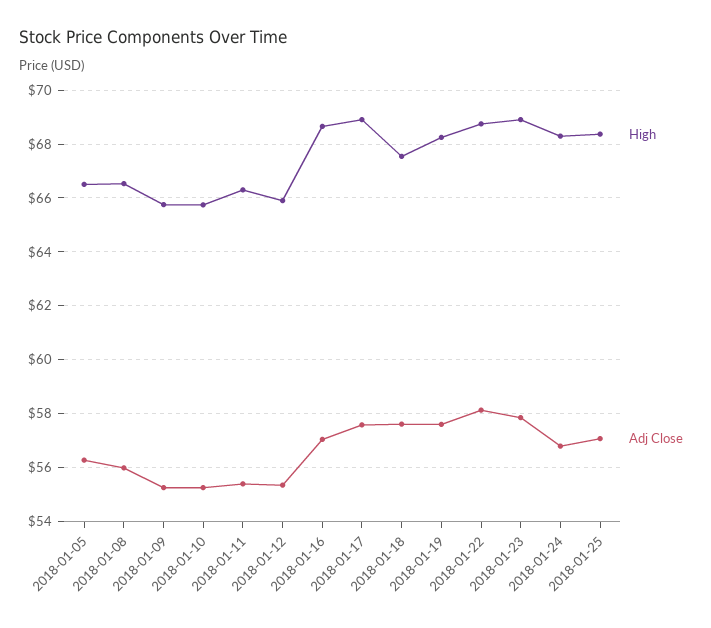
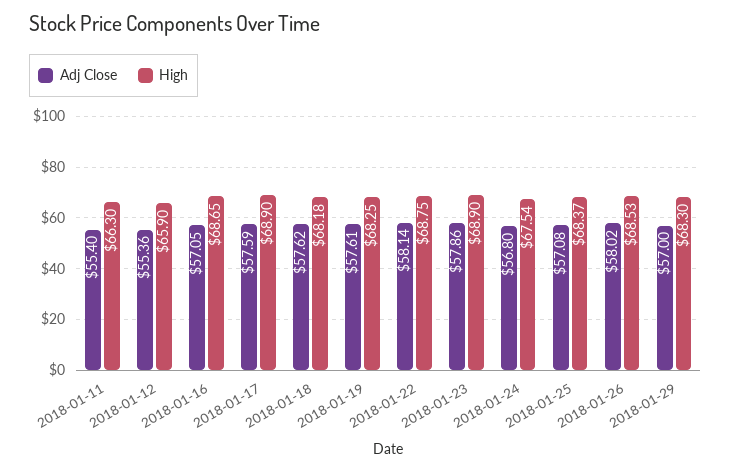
High, 2018-01-05: 66.5 -> none
Adj Close, 2018-01-05: 56.25 -> none
High, 2018-01-08: 66.5 -> none
Adj Close, 2018-01-08: 56 -> none
High, 2018-01-09: 65.75 -> none
Adj Close, 2018-01-09: 55.25 -> none
High, 2018-01-10: 65.75 -> none
Adj Close, 2018-01-10: 55.25 -> none
High, 2018-01-18: 67.5 -> 68.18
High, 2018-01-24: 68.25 -> 67.54
Adj Close, 2018-01-26: none -> 58.02
High, 2018-01-26: none -> 68.53
Adj Close, 2018-01-29: none -> 57
High, 2018-01-29: none -> 68.3

